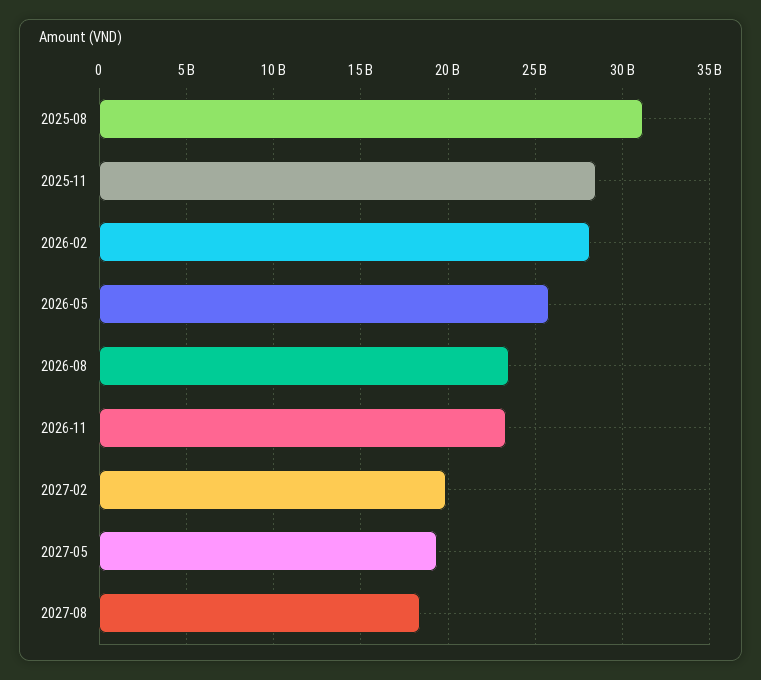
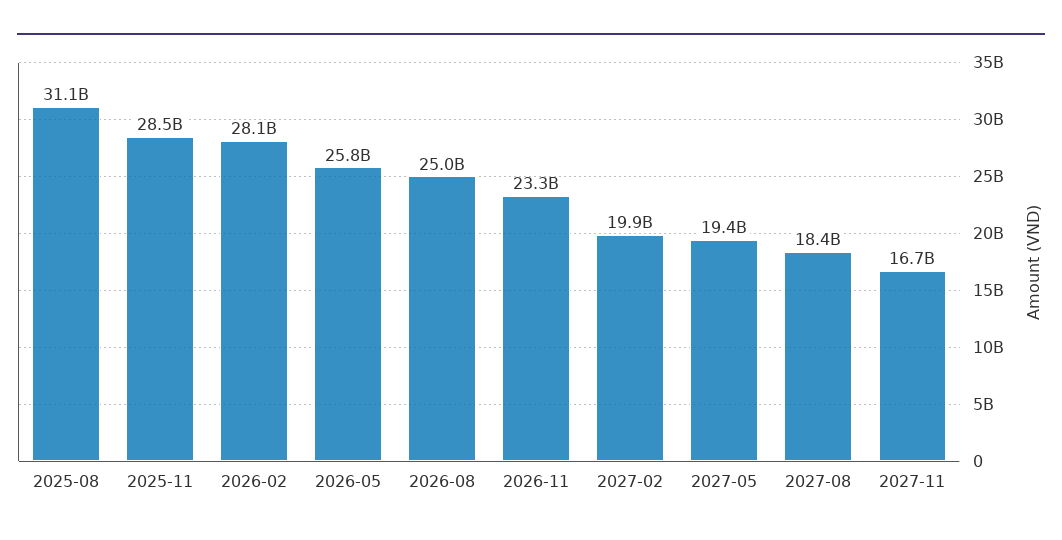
2026-08: 23500000000 -> 25000000000
2027-11: none -> 16700000000

